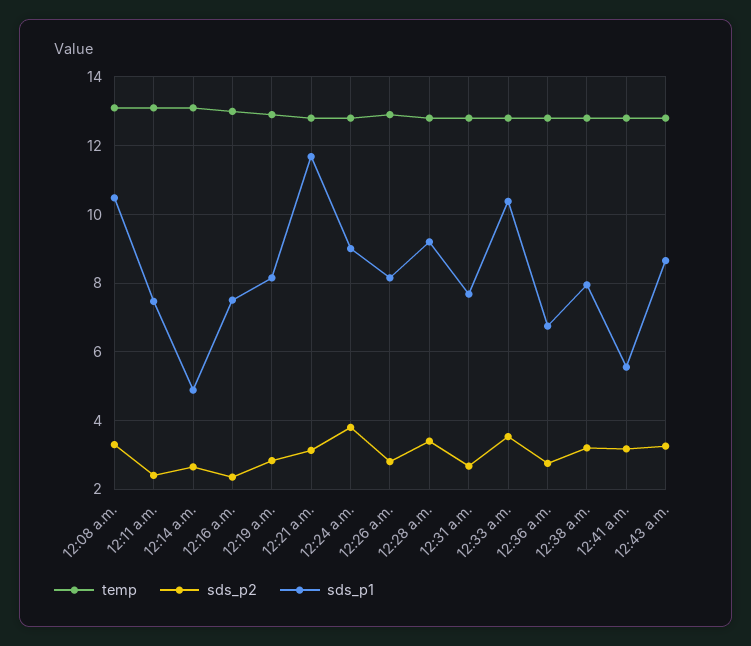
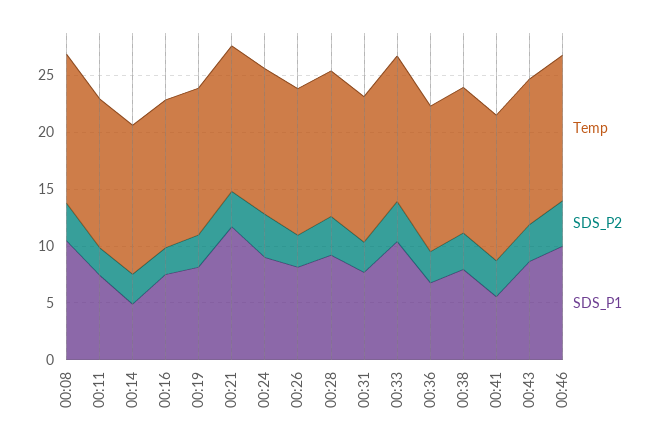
temp, 00:46: none -> 13
sds_p2, 00:46: none -> 4
sds_p1, 00:46: none -> 10

